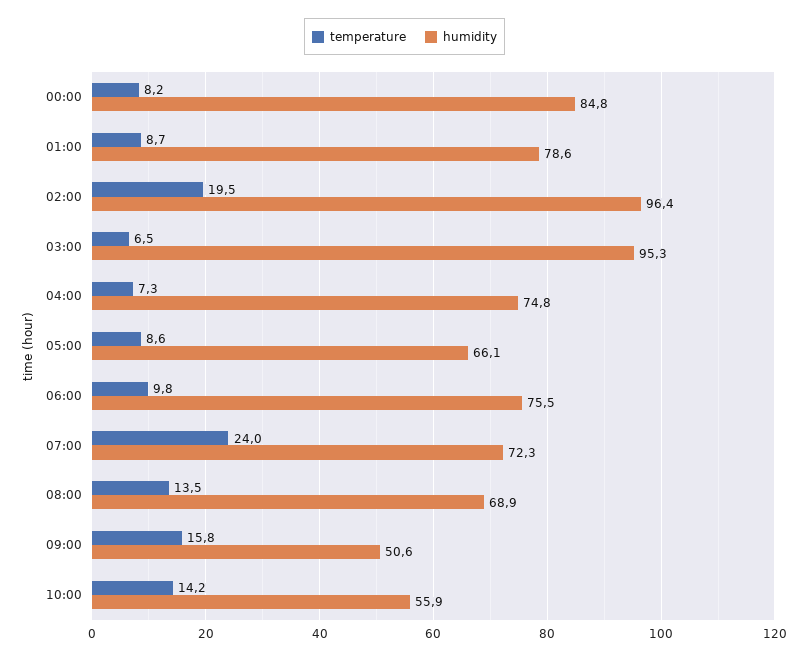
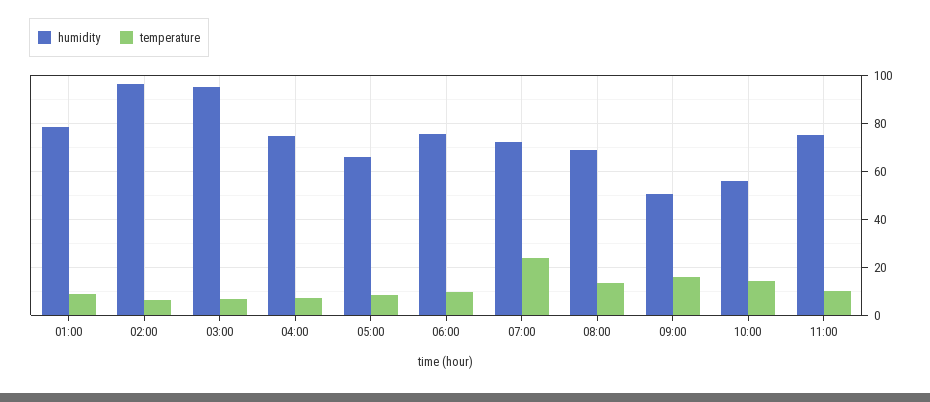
temperature, 00:00: 8.2 -> none
humidity, 00:00: 84.8 -> none
temperature, 02:00: 19.5 -> 5
humidity, 11:00: none -> 75
temperature, 11:00: none -> 10

